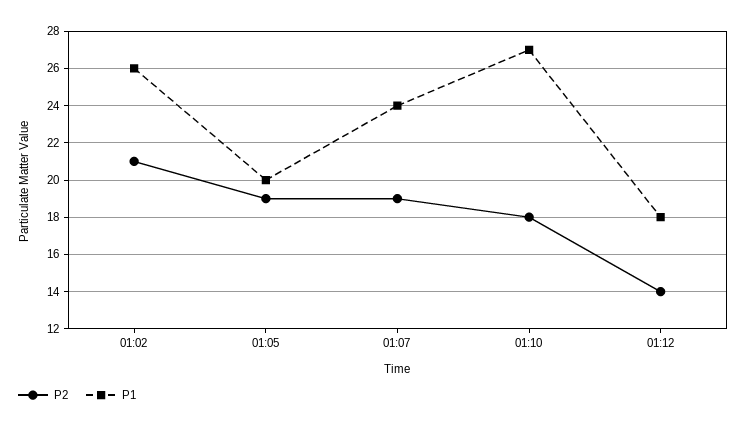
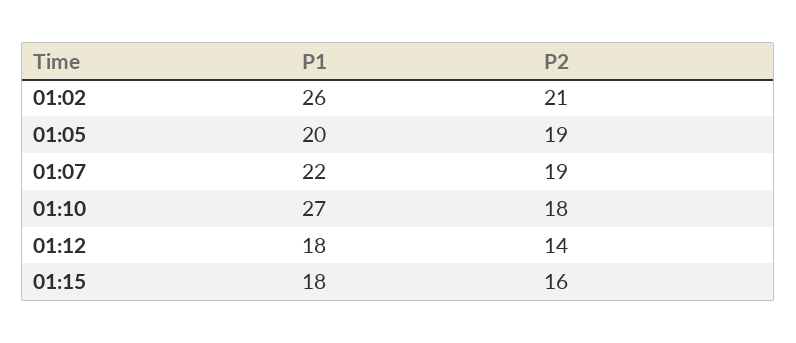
P1, 01:07: 24 -> 22
P1, 01:15: none -> 18
P2, 01:15: none -> 16

